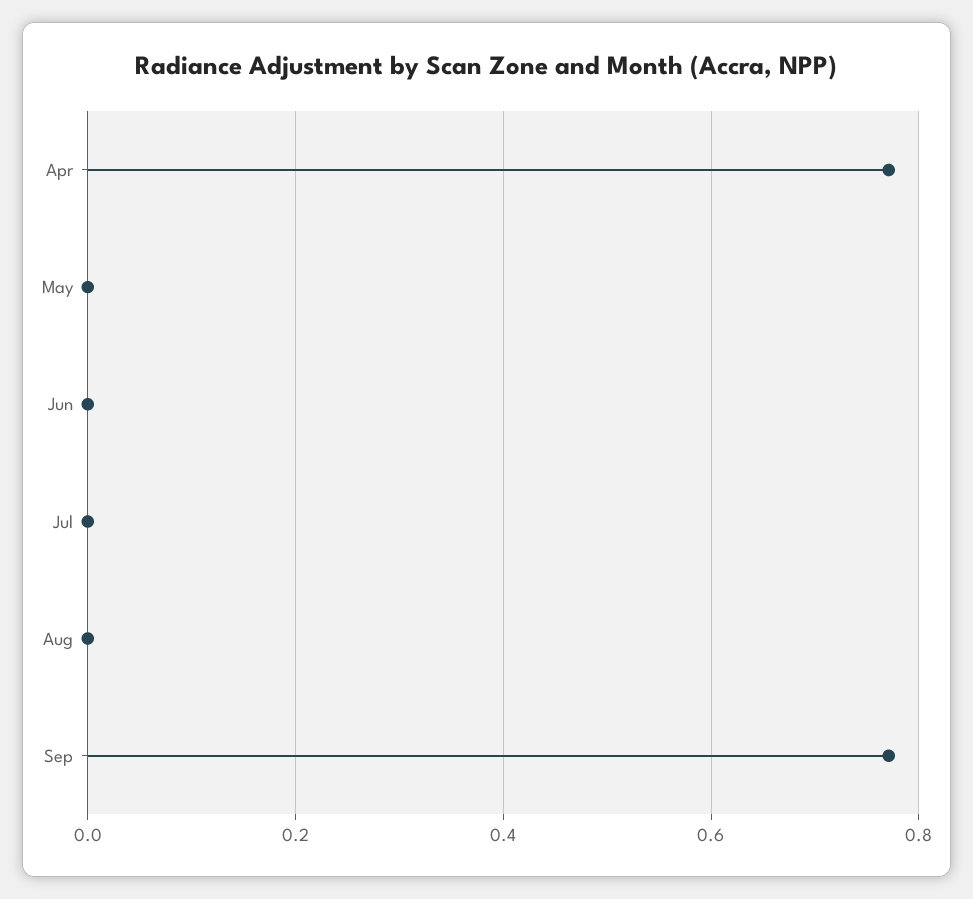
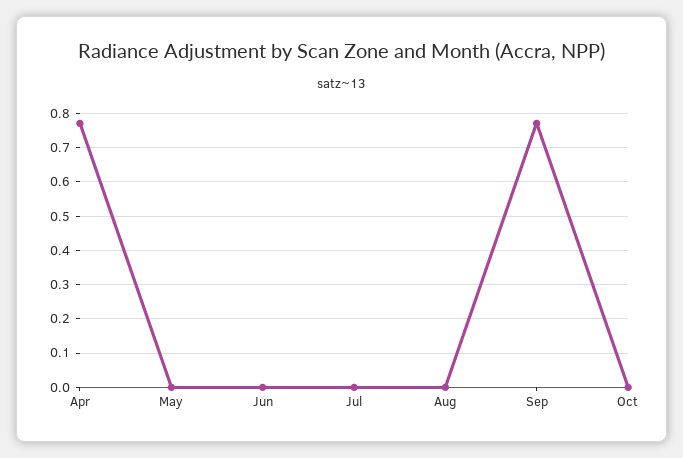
Oct: none -> 0

